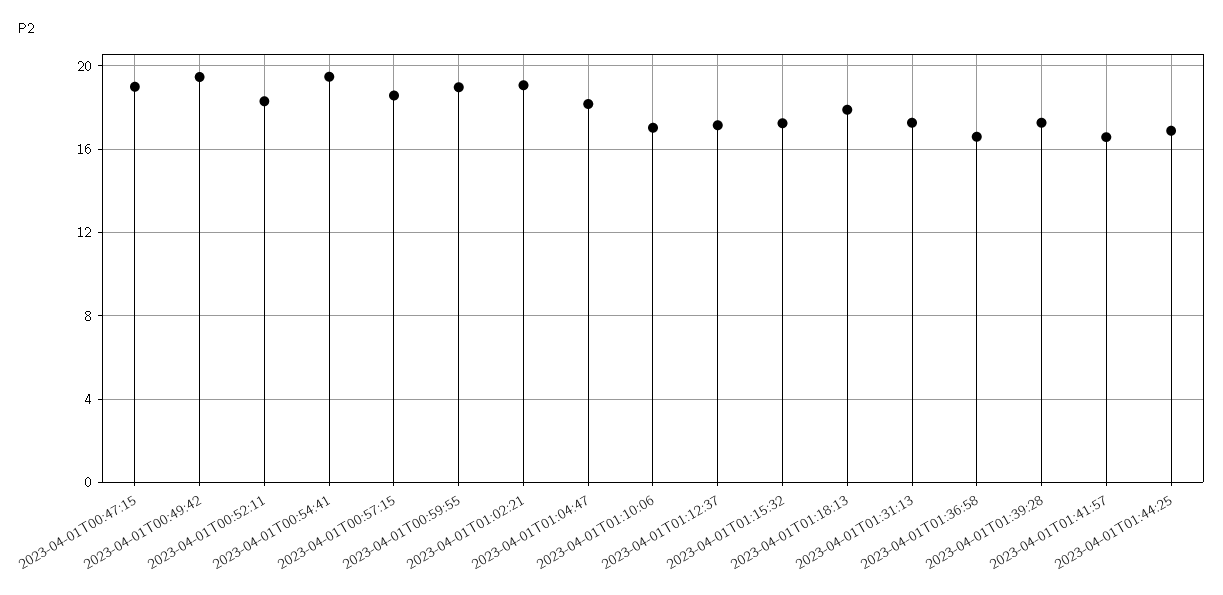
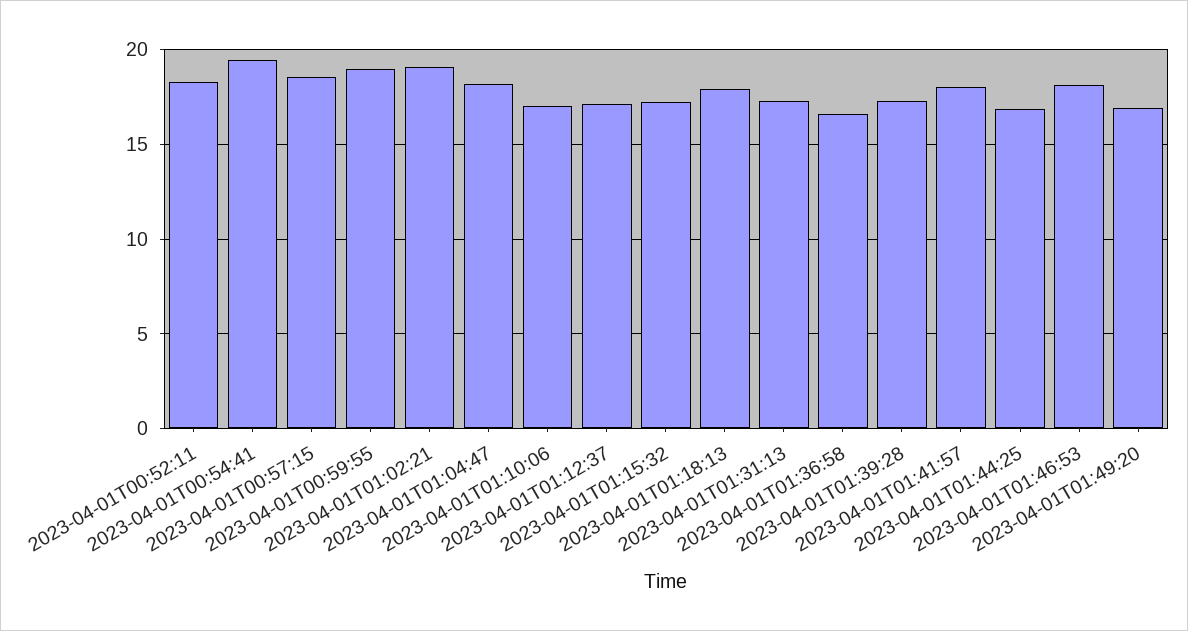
2023-04-01T00:47:15: 19 -> none
2023-04-01T00:49:42: 19.5 -> none
2023-04-01T01:41:57: 16.5 -> 18
2023-04-01T01:46:53: none -> 18
2023-04-01T01:49:20: none -> 17

